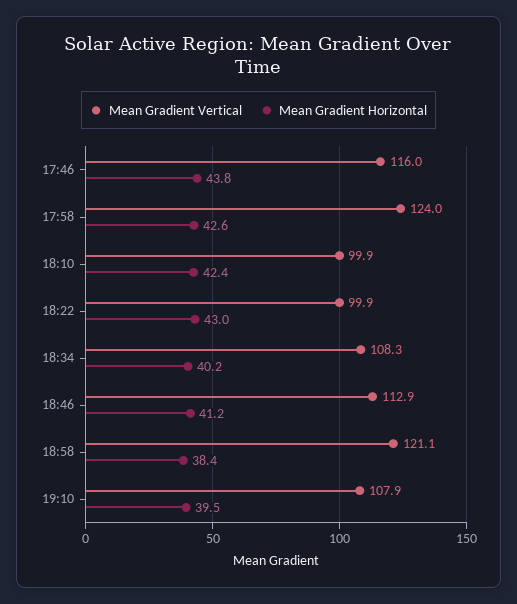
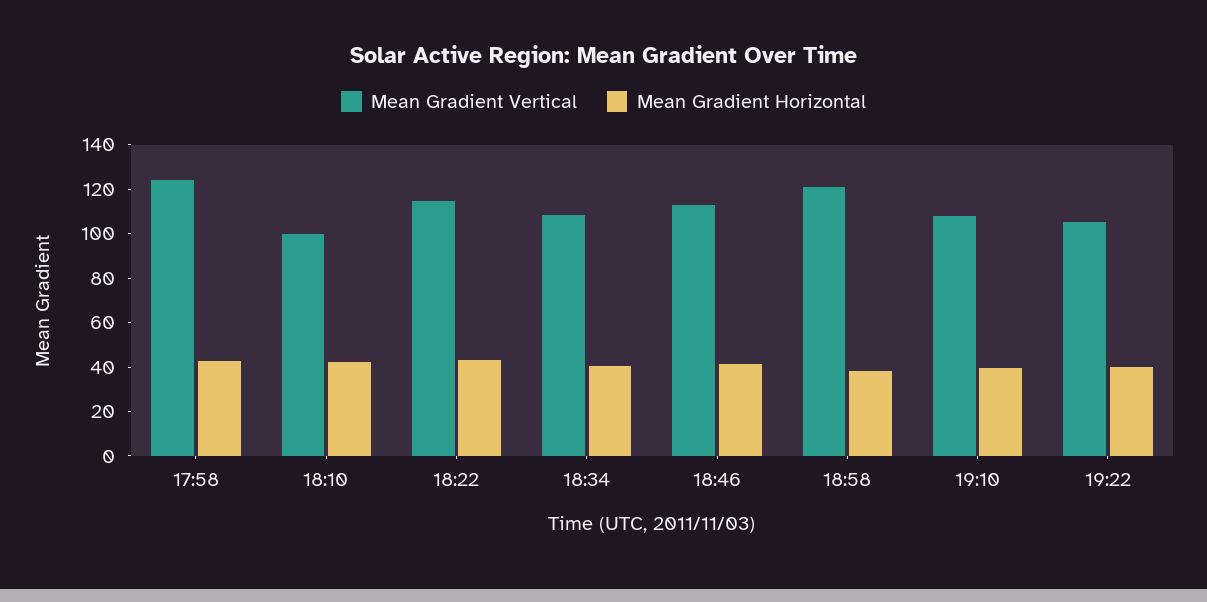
Mean Gradient Vertical, 17:46: 116 -> none
Mean Gradient Horizontal, 17:46: 43.8 -> none
Mean Gradient Vertical, 18:22: 99.9 -> 115
Mean Gradient Vertical, 19:22: none -> 105
Mean Gradient Horizontal, 19:22: none -> 40

